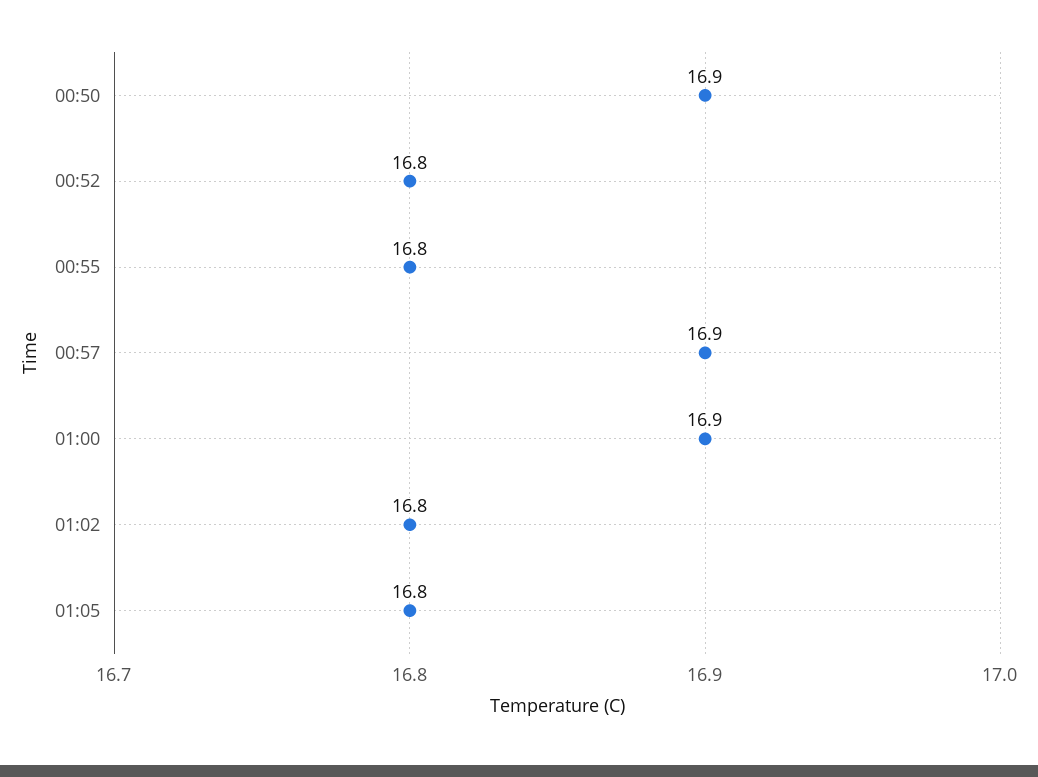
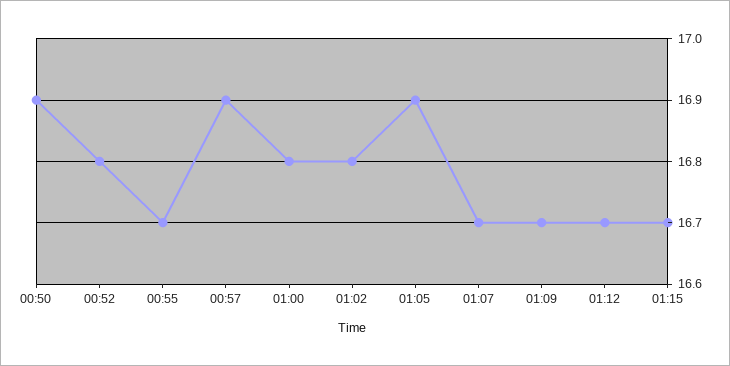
00:55: 16.8 -> 16.7
01:00: 16.9 -> 16.8
01:05: 16.8 -> 16.9
01:07: none -> 16.7
01:09: none -> 16.7
01:12: none -> 16.7
01:15: none -> 16.7

